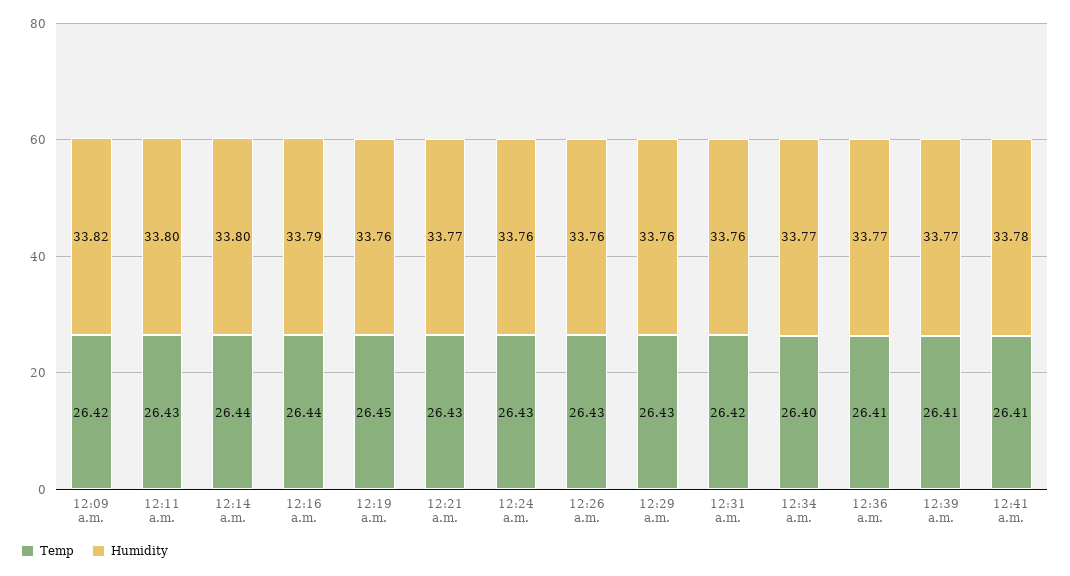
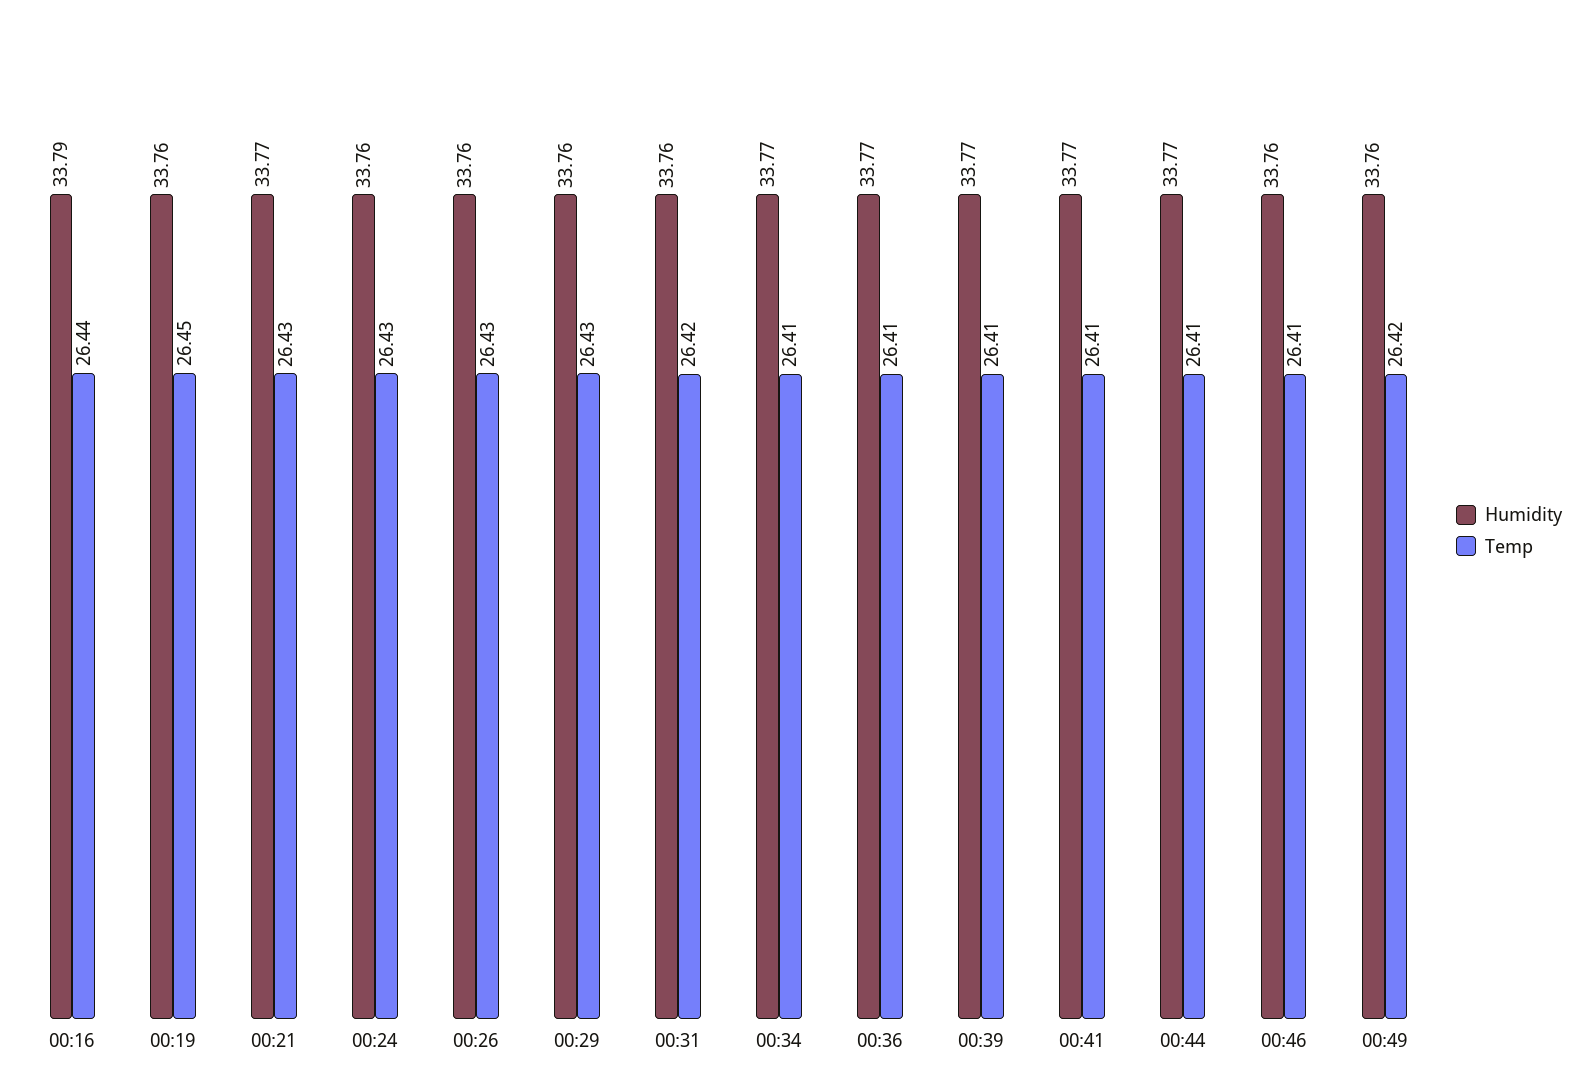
Temp, 12:09 a.m.: 26.42 -> none
Humidity, 12:09 a.m.: 33.82 -> none
Temp, 12:11 a.m.: 26.43 -> none
Humidity, 12:11 a.m.: 33.8 -> none
Temp, 12:14 a.m.: 26.44 -> none
Humidity, 12:14 a.m.: 33.8 -> none
Temp, 12:34 a.m.: 26.4 -> 26.41
Humidity, 12:41 a.m.: 33.78 -> 33.77
Humidity, 00:44: none -> 33.77
Temp, 00:44: none -> 26.41
Humidity, 00:46: none -> 33.76
Temp, 00:46: none -> 26.41
Humidity, 00:49: none -> 33.76
Temp, 00:49: none -> 26.42

